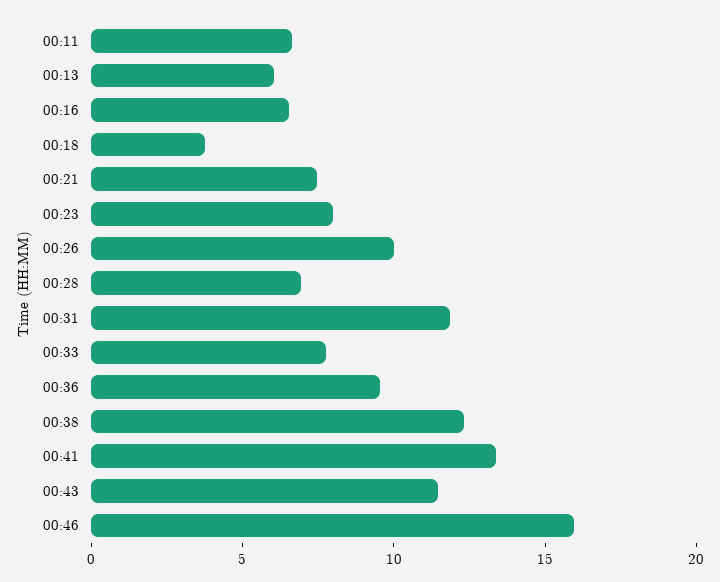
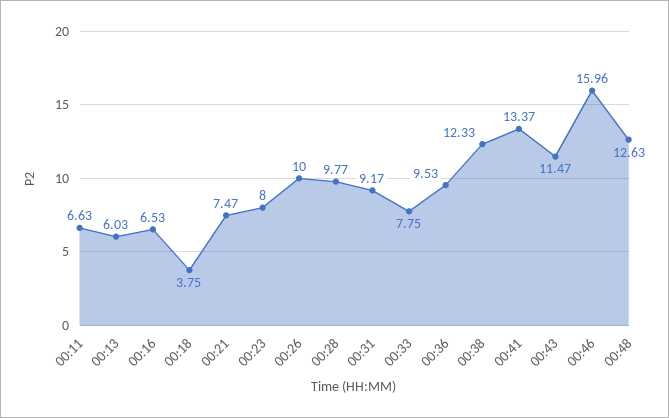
00:28: 7 -> 9.77
00:31: 12 -> 9.17
00:48: none -> 12.63

